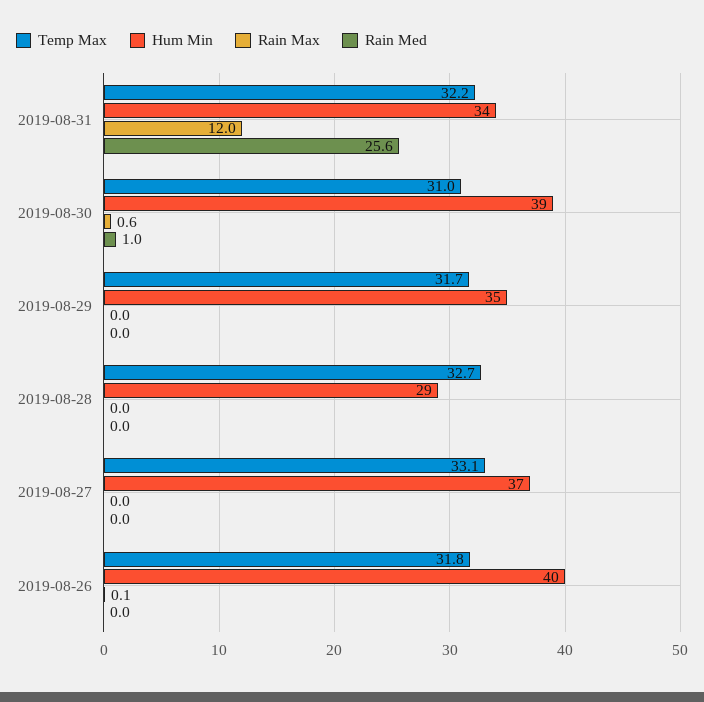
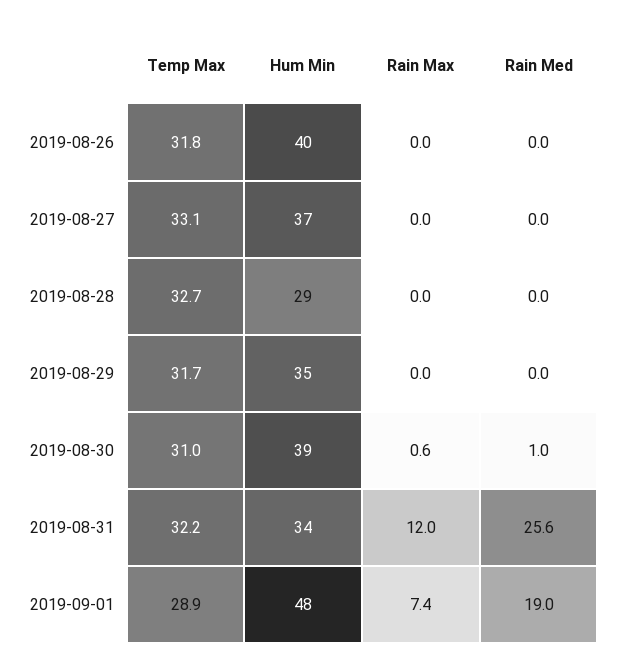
Rain Max, 2019-08-26: 0.1 -> 0
Temp Max, 2019-09-01: none -> 28.9
Hum Min, 2019-09-01: none -> 48
Rain Max, 2019-09-01: none -> 7.4
Rain Med, 2019-09-01: none -> 19

